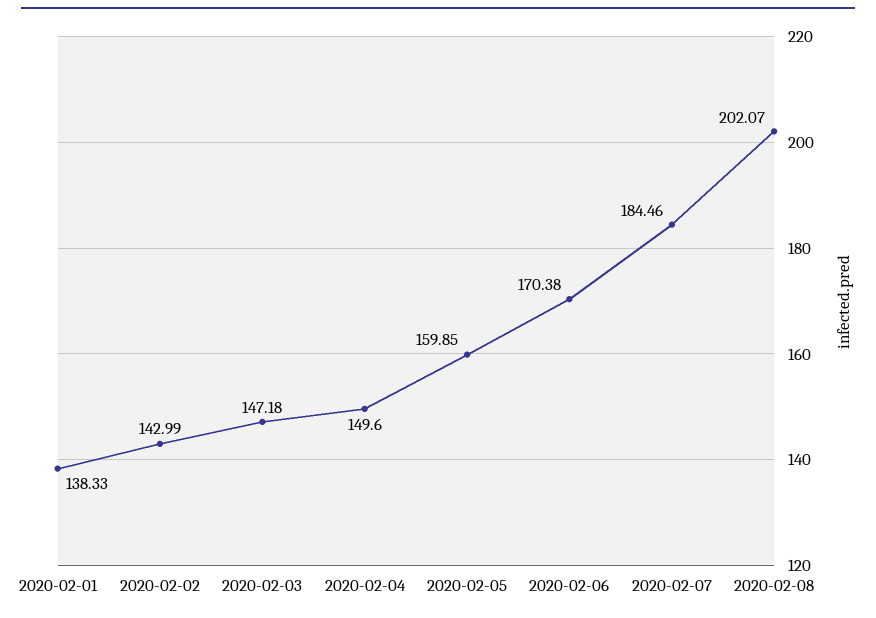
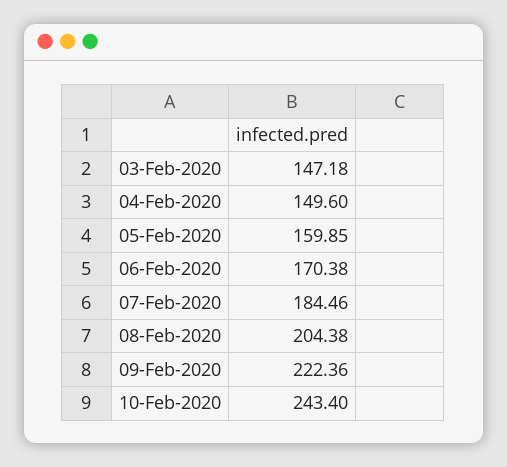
2020-02-01: 138.33 -> none
2020-02-02: 142.99 -> none
2020-02-08: 202.07 -> 204.38
09-Feb-2020: none -> 222.36
10-Feb-2020: none -> 243.4

